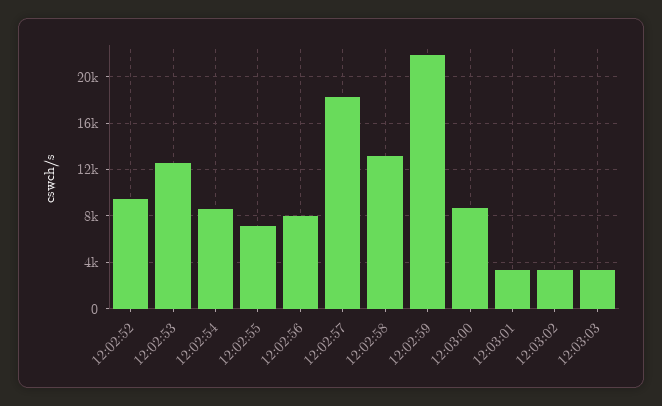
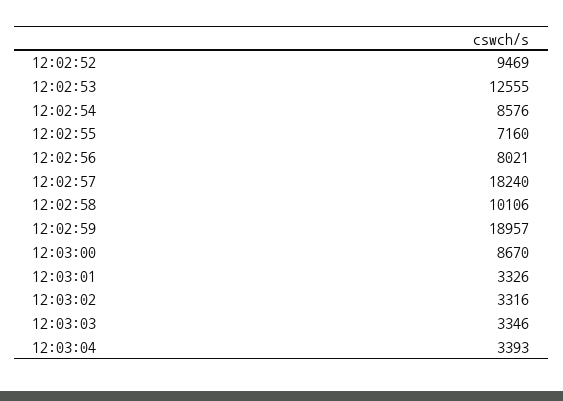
12:02:58: 13000 -> 10106
12:02:59: 22000 -> 18957
12:03:04: none -> 3393

